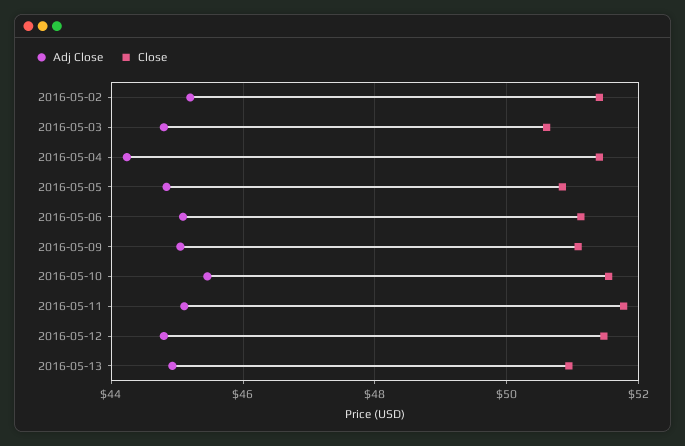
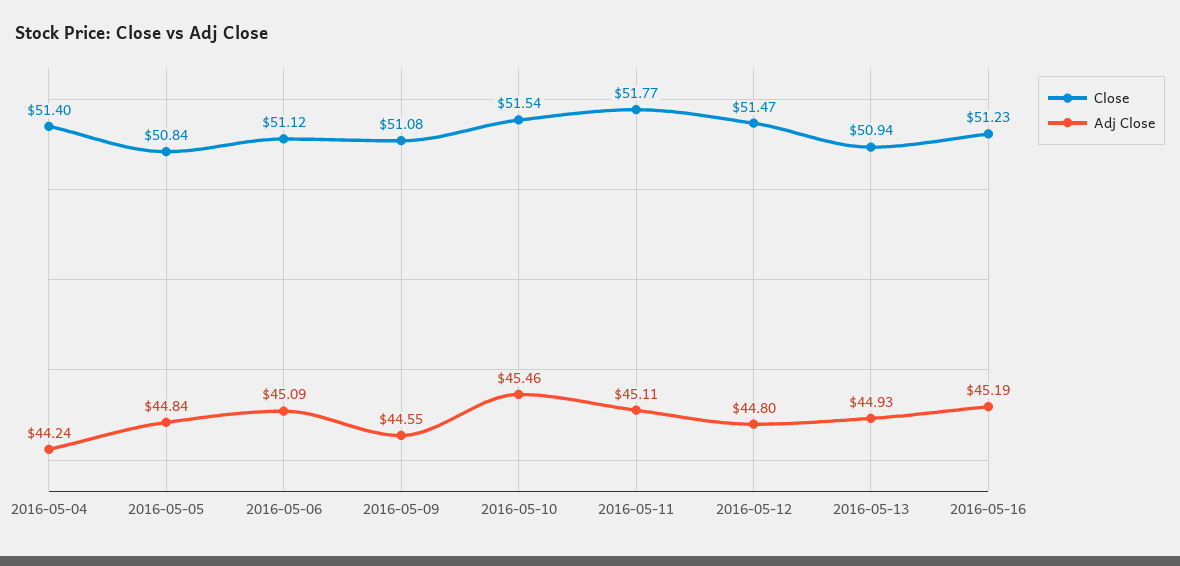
Adj Close, 2016-05-02: 45.2 -> none
Close, 2016-05-02: 51.4 -> none
Adj Close, 2016-05-03: 44.8 -> none
Close, 2016-05-03: 50.6 -> none
Adj Close, 2016-05-09: 45 -> 44.55
Close, 2016-05-16: none -> 51.23
Adj Close, 2016-05-16: none -> 45.19

